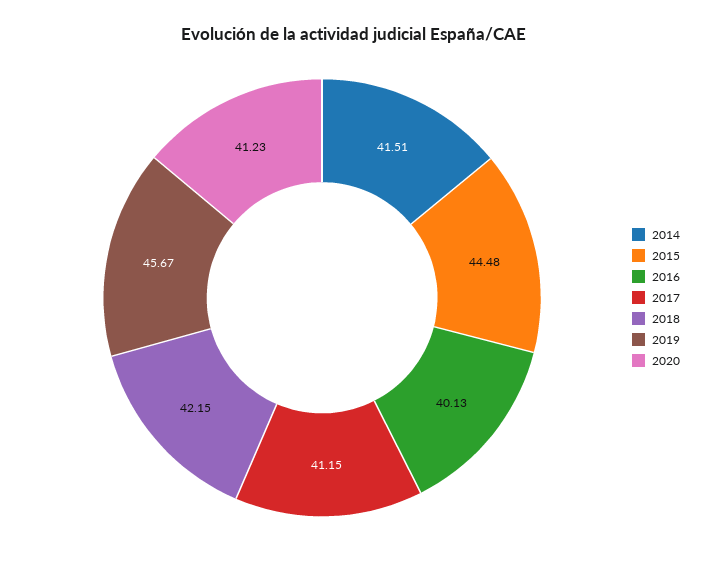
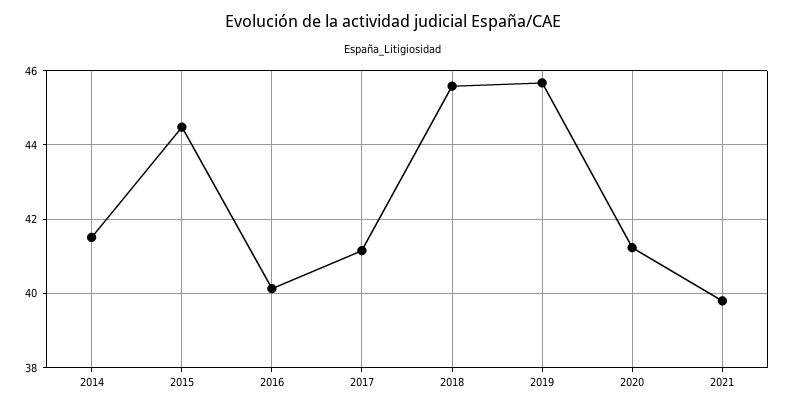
2018: 42.15 -> 45.6
2021: none -> 39.8

